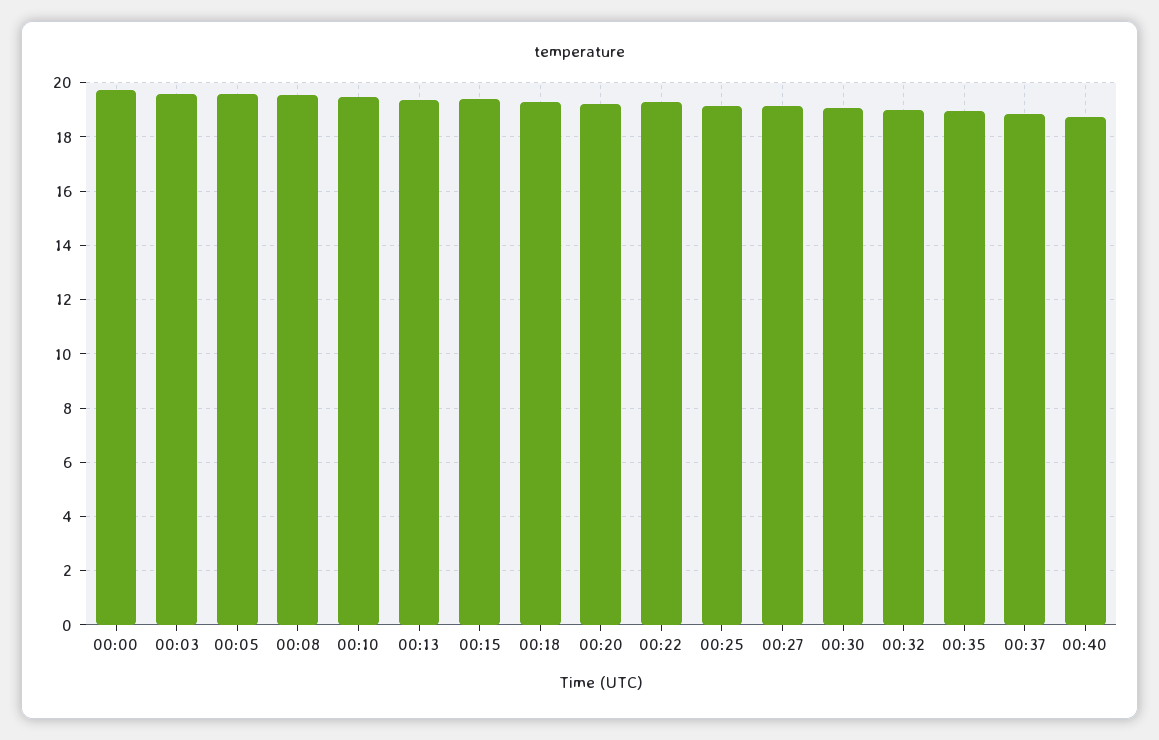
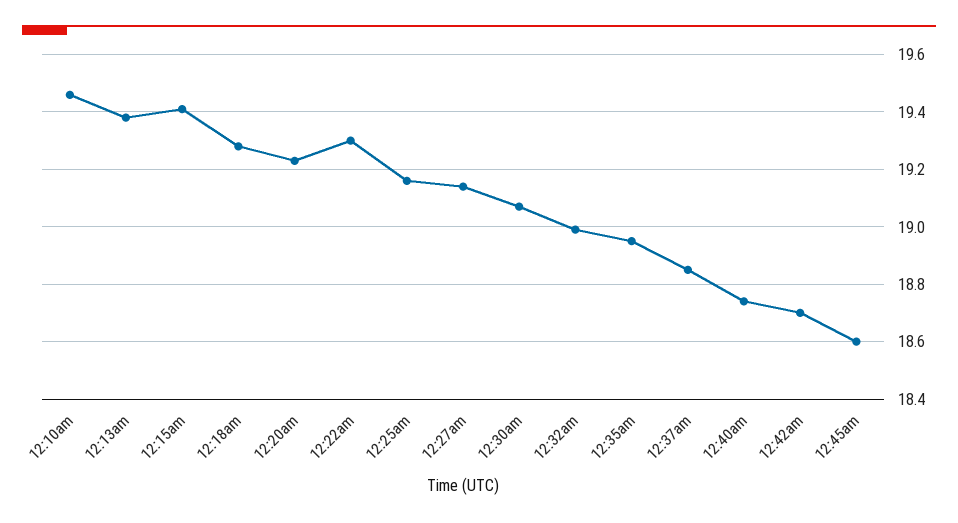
00:00: 19.75 -> none
00:03: 19.5 -> none
00:05: 19.5 -> none
00:08: 19.5 -> none
12:42am: none -> 18.7
12:45am: none -> 18.6

